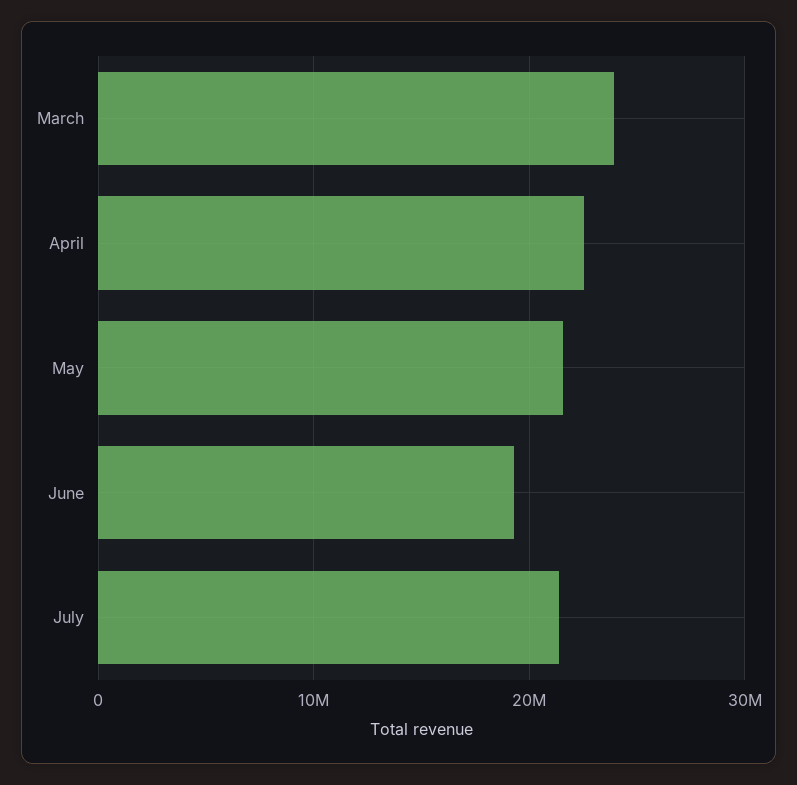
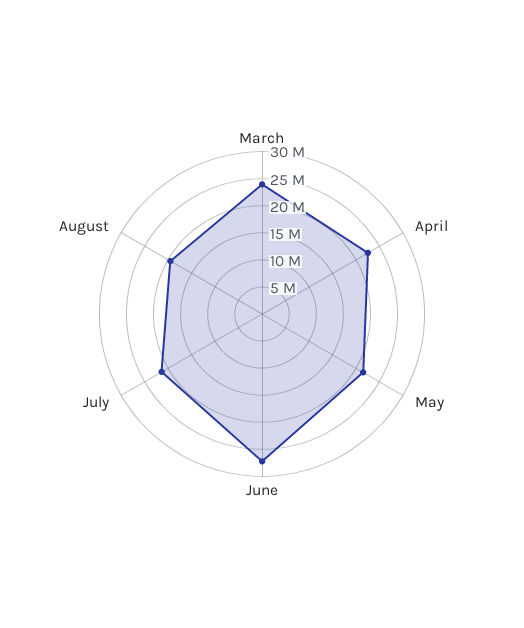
June: 19000000 -> 27500000
August: none -> 20000000

